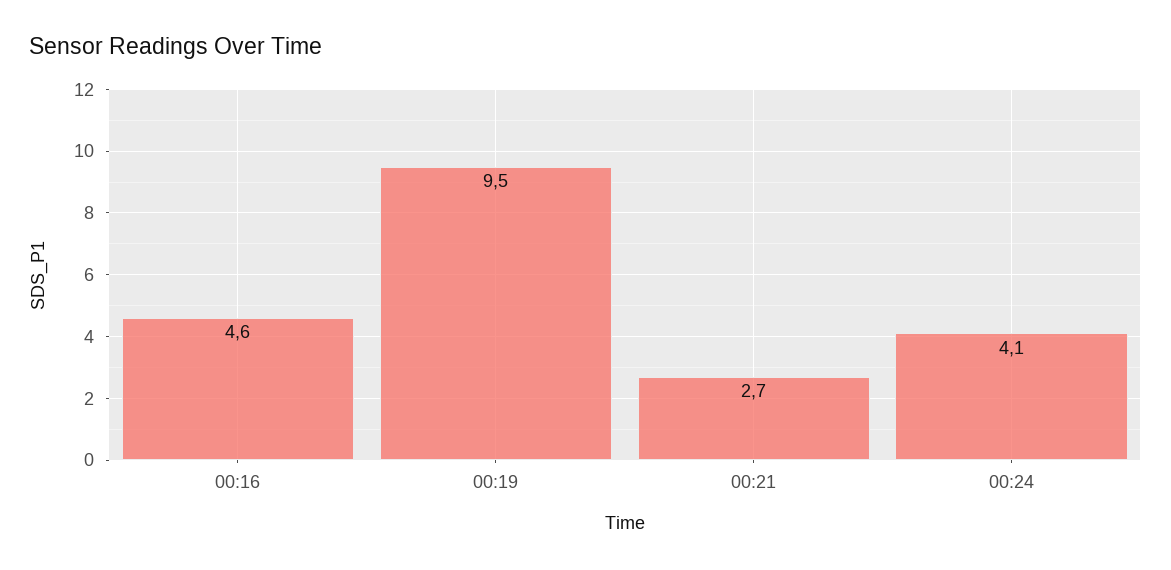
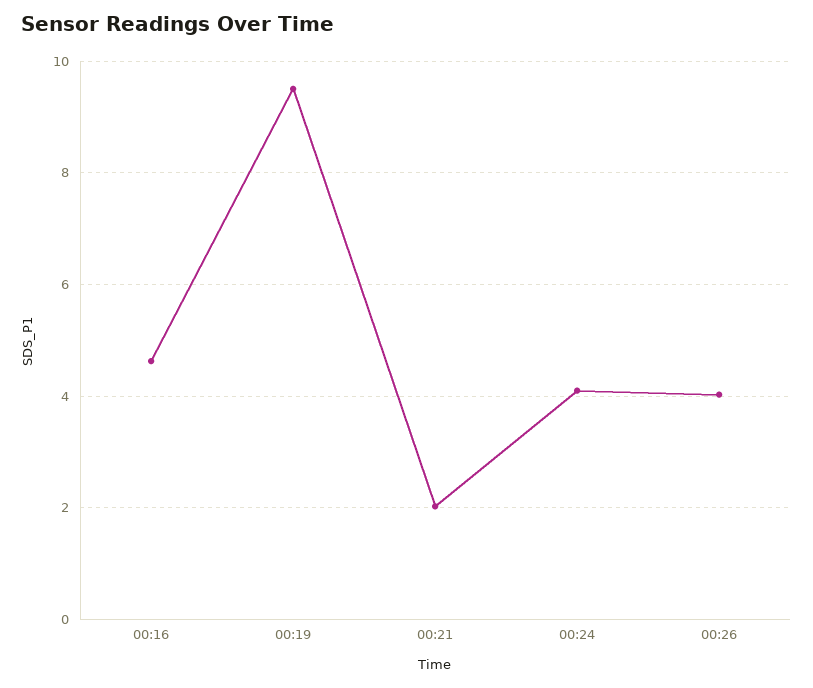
00:21: 2.7 -> 2
00:26: none -> 4

